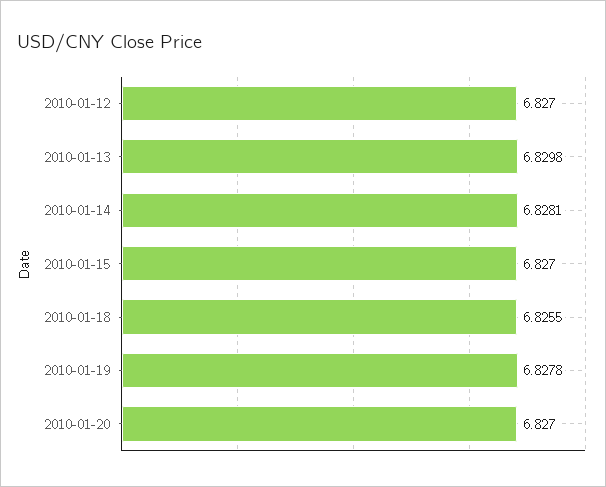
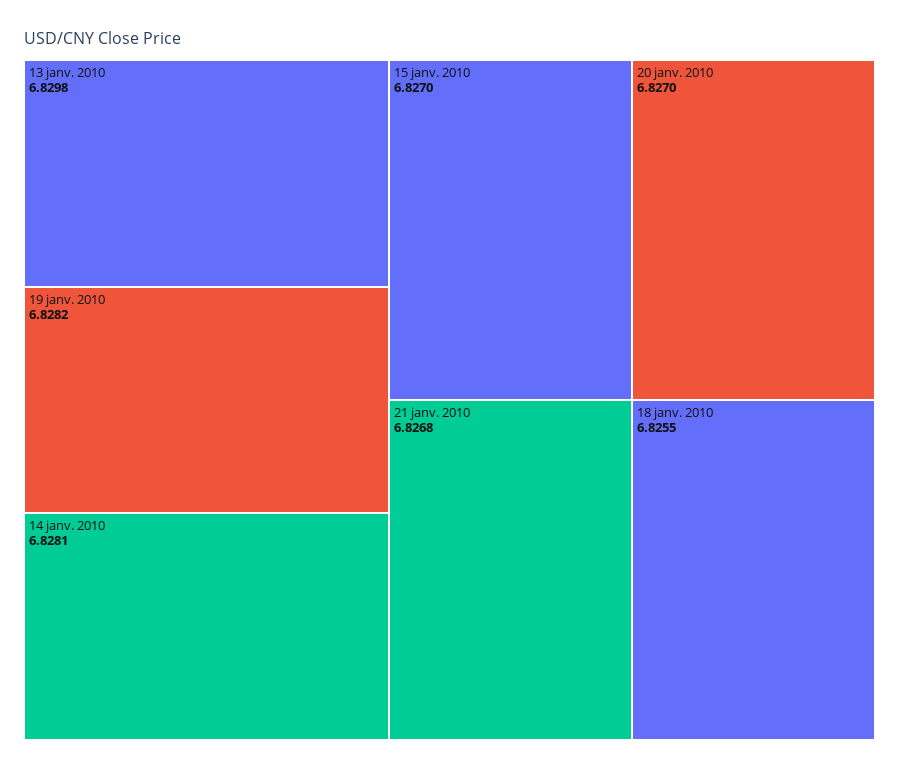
2010-01-12: 6.827 -> none
2010-01-19: 6.8278 -> 6.8282
21 janv. 2010: none -> 6.8268

